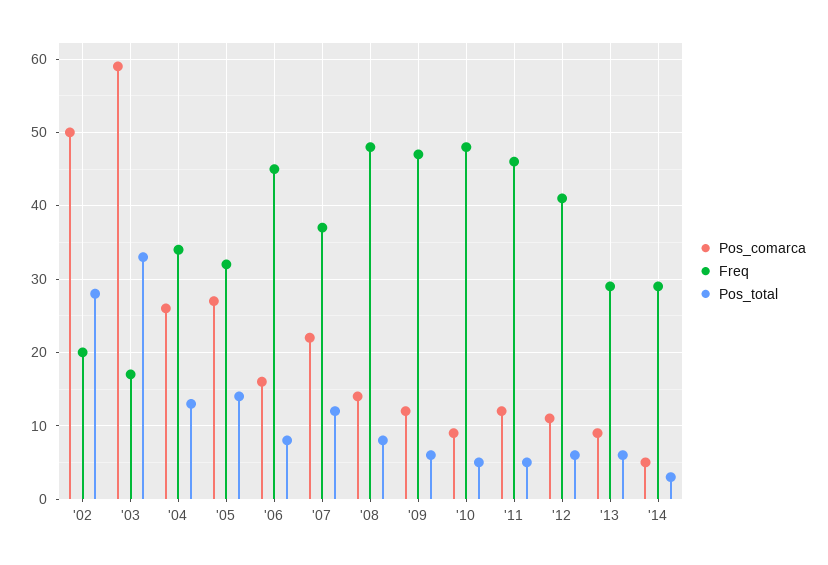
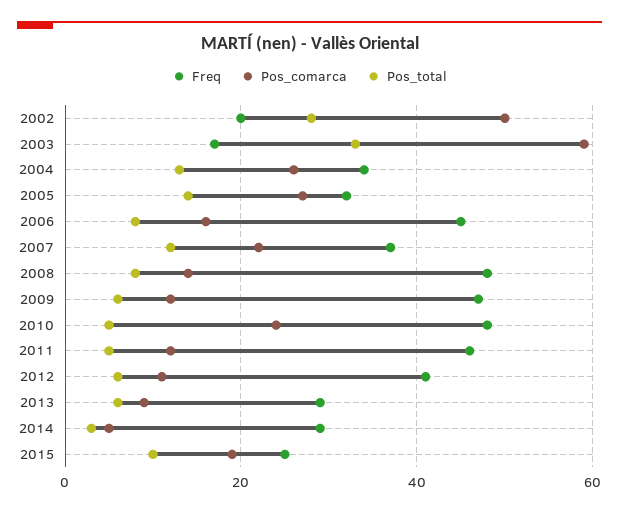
Pos_comarca, '10: 9 -> 25
Freq, 2015: none -> 25
Pos_comarca, 2015: none -> 20
Pos_total, 2015: none -> 10

